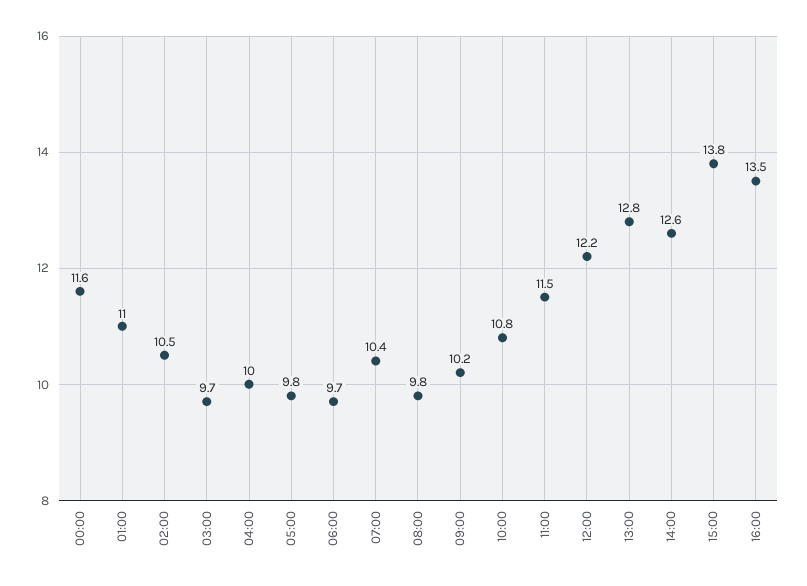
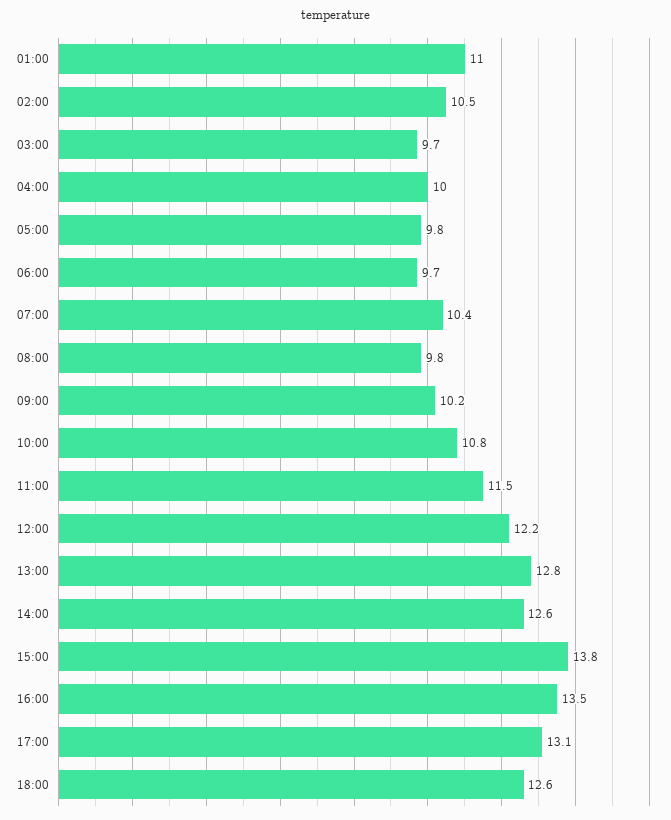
00:00: 11.6 -> none
17:00: none -> 13.1
18:00: none -> 12.6

